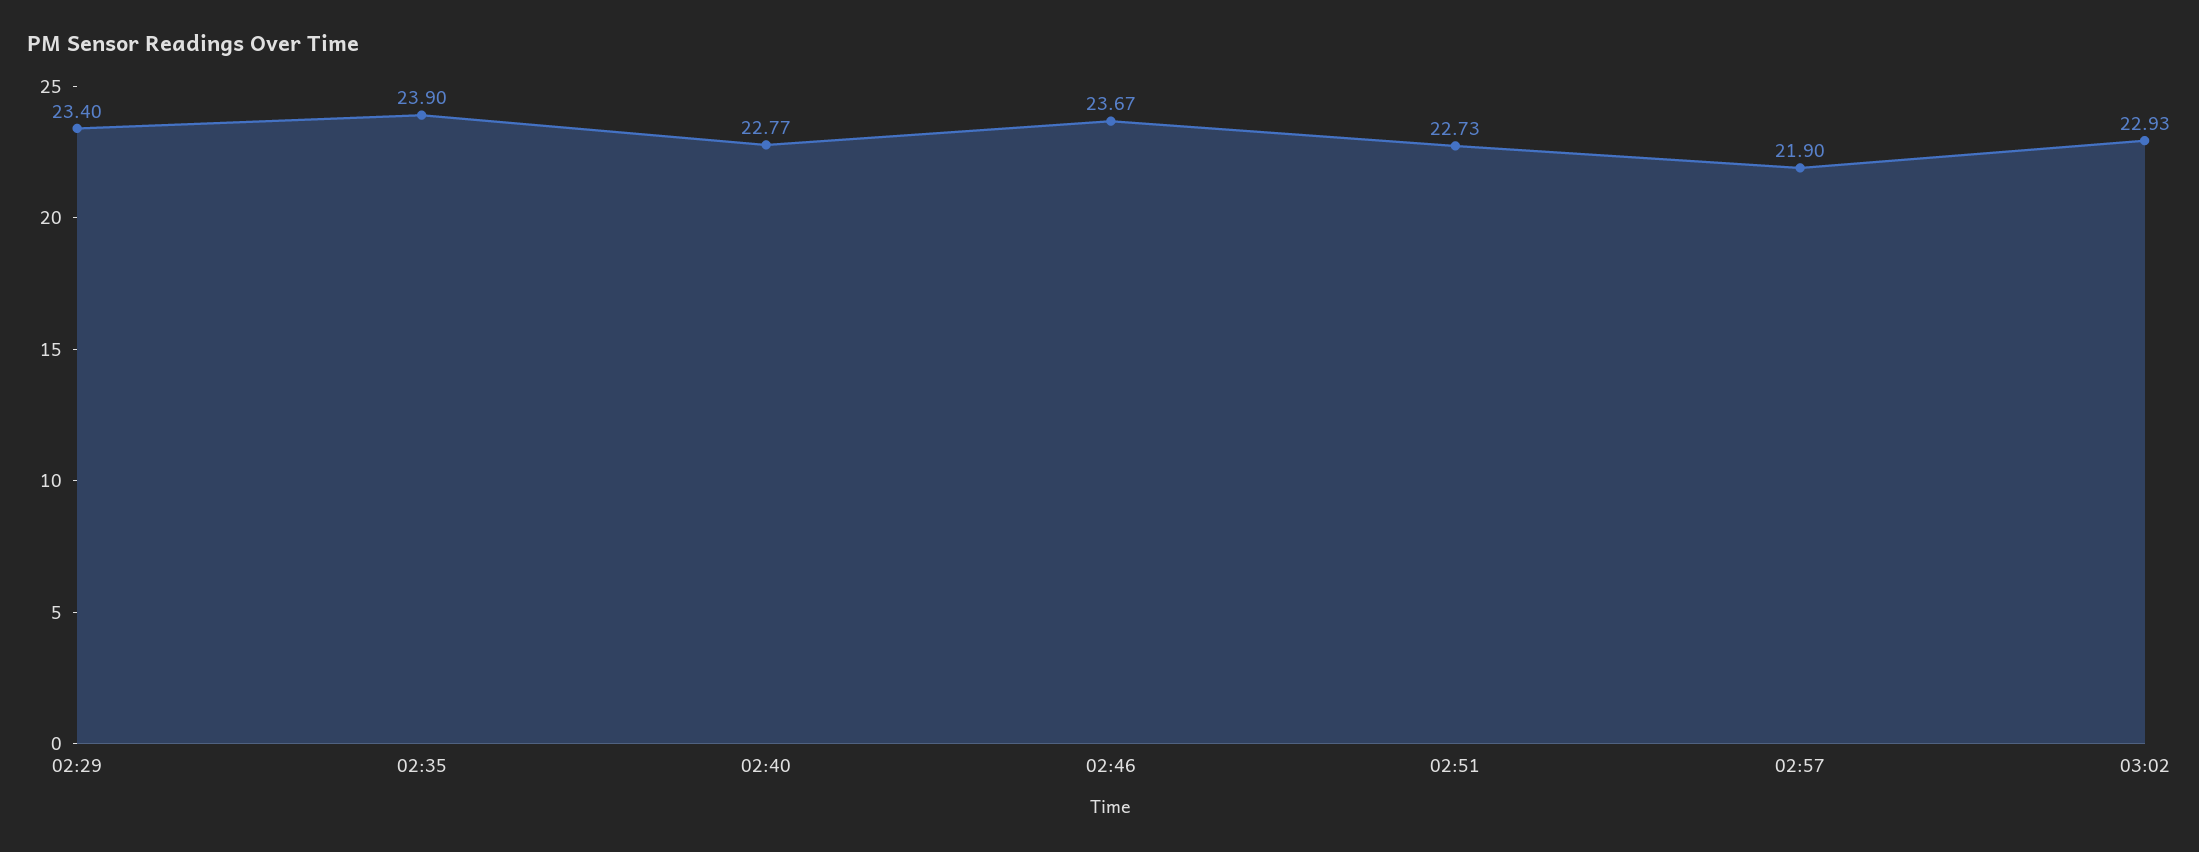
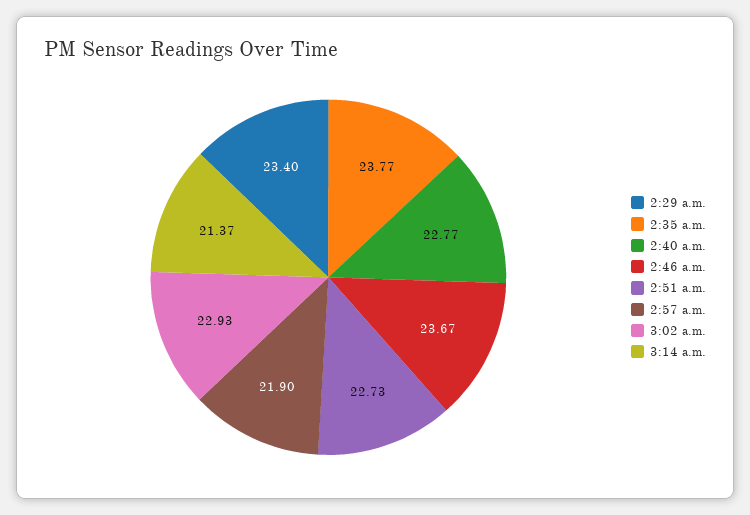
02:35: 23.9 -> 23.77
3:14 a.m.: none -> 21.37

